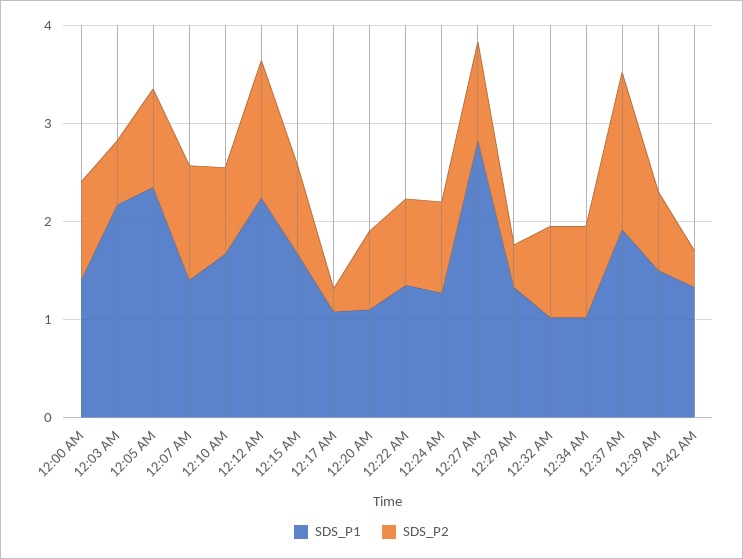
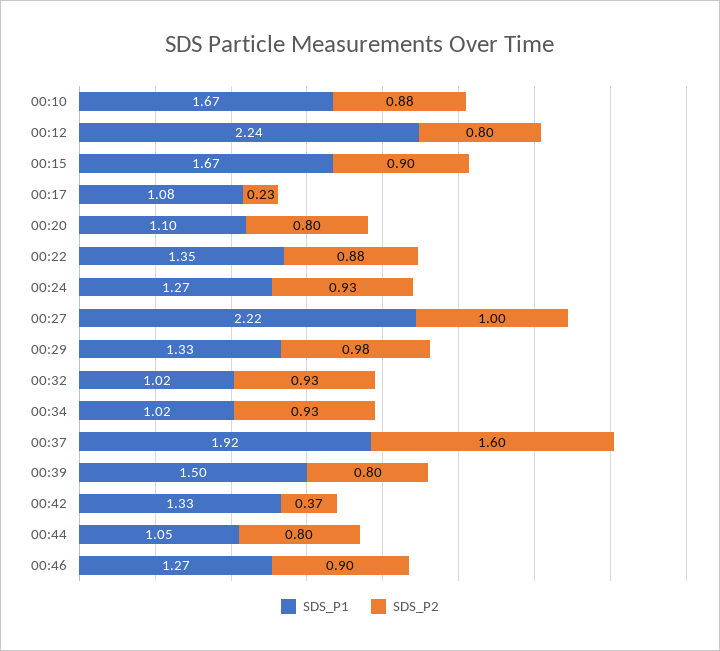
SDS_P1, 12:00 AM: 1.4 -> none
SDS_P2, 12:00 AM: 1 -> none
SDS_P1, 12:03 AM: 2.2 -> none
SDS_P2, 12:03 AM: 0.6 -> none
SDS_P1, 12:05 AM: 2.4 -> none
SDS_P2, 12:05 AM: 1 -> none
SDS_P1, 12:07 AM: 1.4 -> none
SDS_P2, 12:07 AM: 1.2 -> none
SDS_P2, 12:12 AM: 1.4 -> 0.8
SDS_P1, 12:27 AM: 2.8 -> 2.22
SDS_P2, 12:29 AM: 0.4 -> 0.98
SDS_P1, 00:44: none -> 1.05
SDS_P2, 00:44: none -> 0.8
SDS_P1, 00:46: none -> 1.27
SDS_P2, 00:46: none -> 0.9

